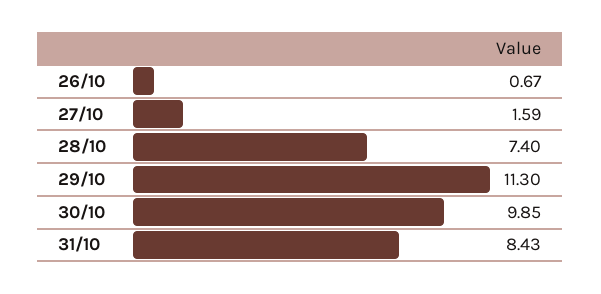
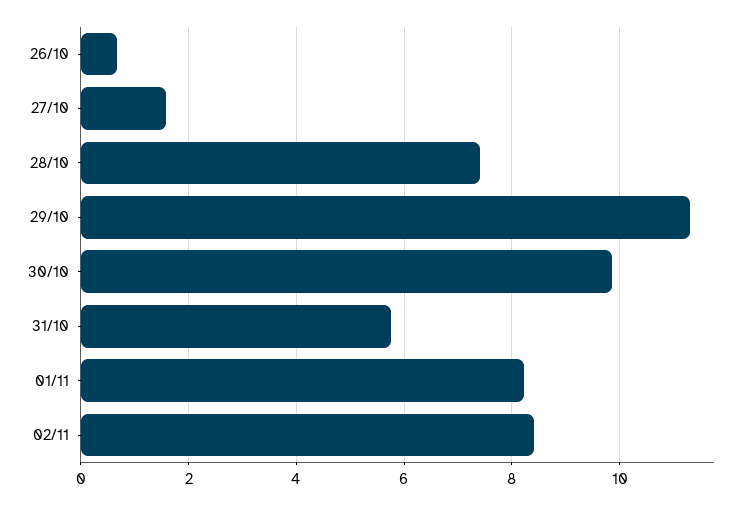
31/10: 8.43 -> 5.8
01/11: none -> 8.2
02/11: none -> 8.4

